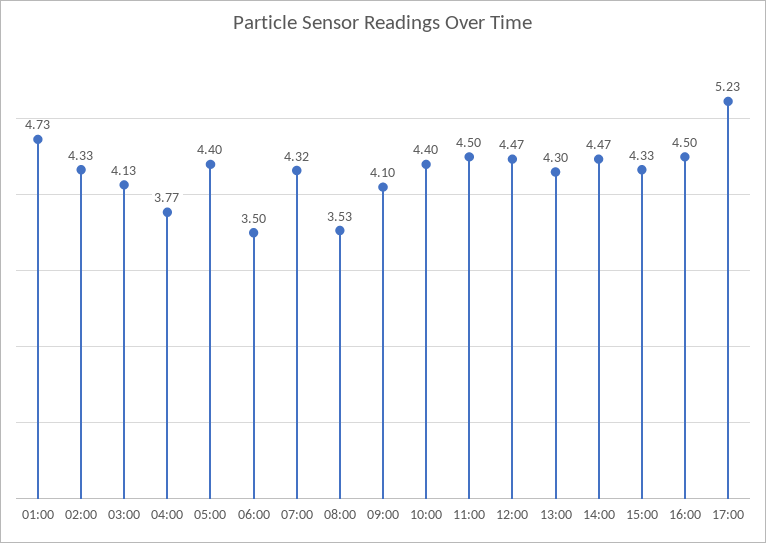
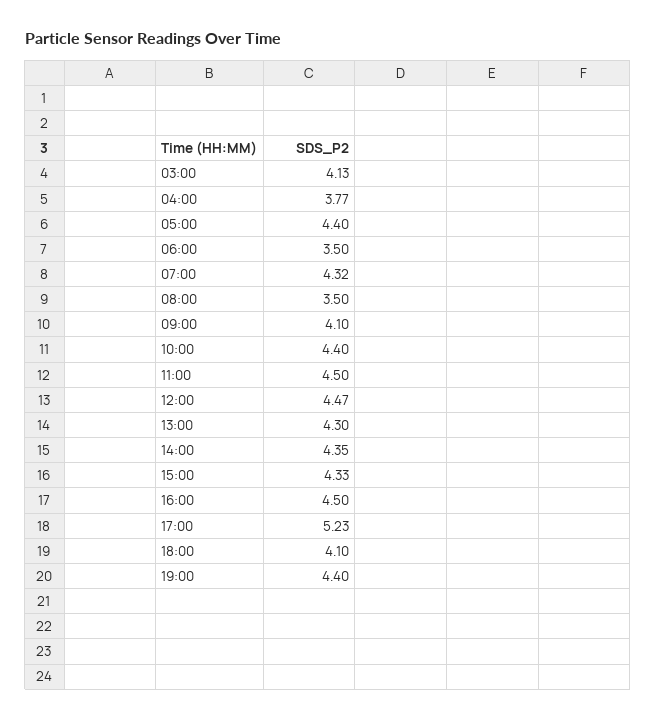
01:00: 4.73 -> none
02:00: 4.33 -> none
08:00: 3.53 -> 3.5
14:00: 4.47 -> 4.35
18:00: none -> 4.1
19:00: none -> 4.4

